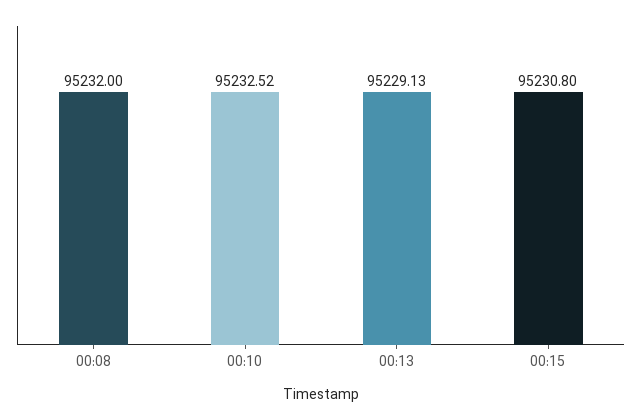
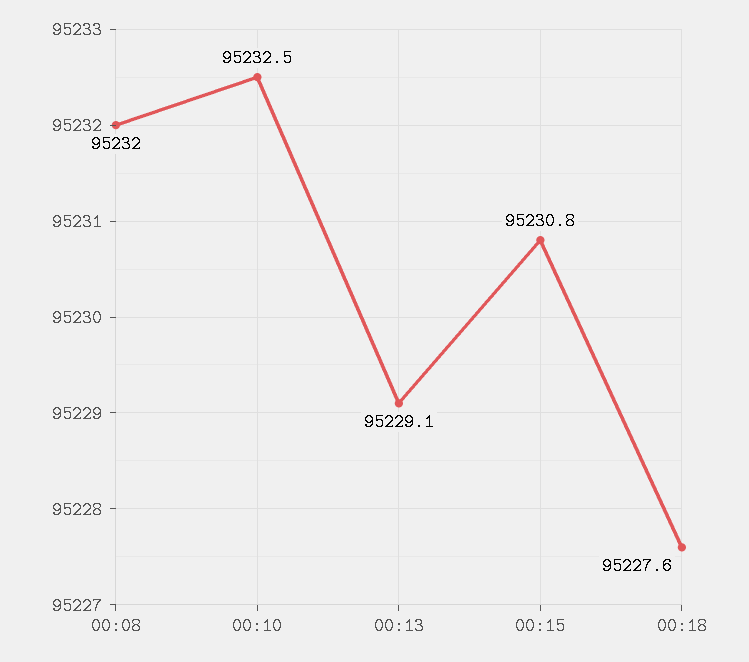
00:18: none -> 95227.6

